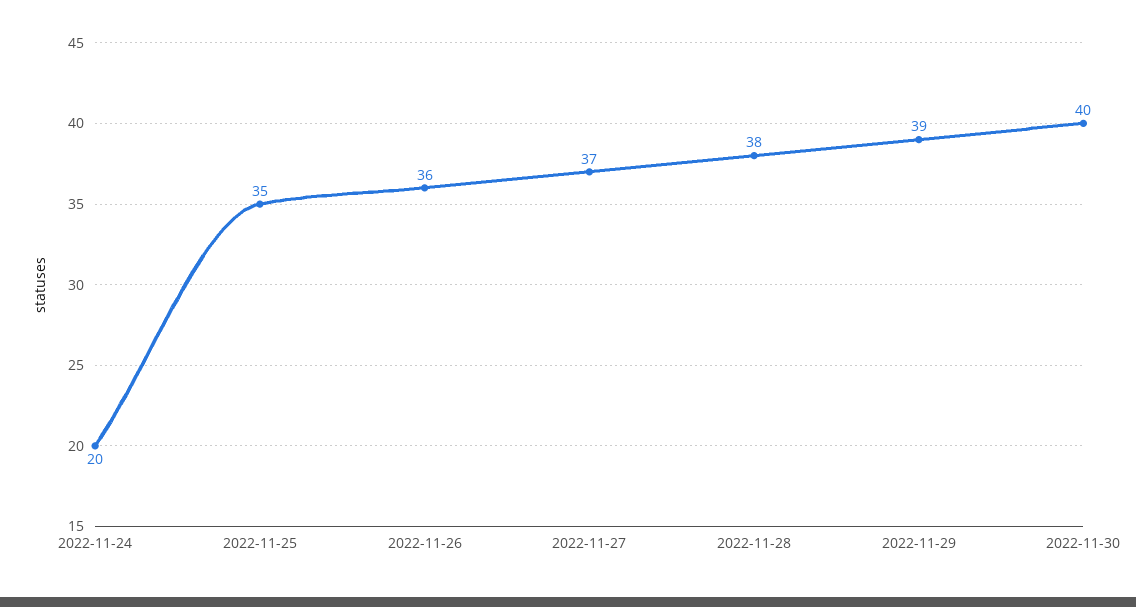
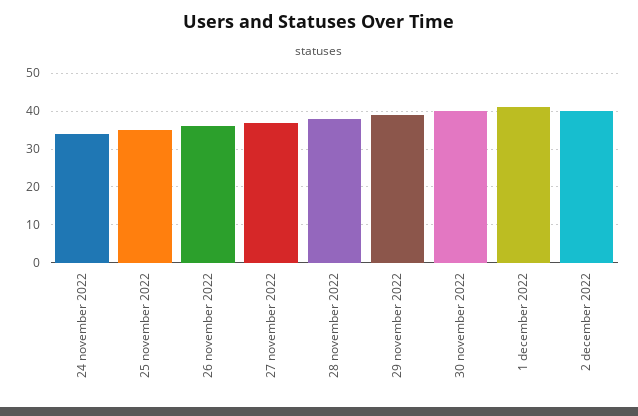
2022-11-24: 20 -> 35
1 december 2022: none -> 40
2 december 2022: none -> 40

